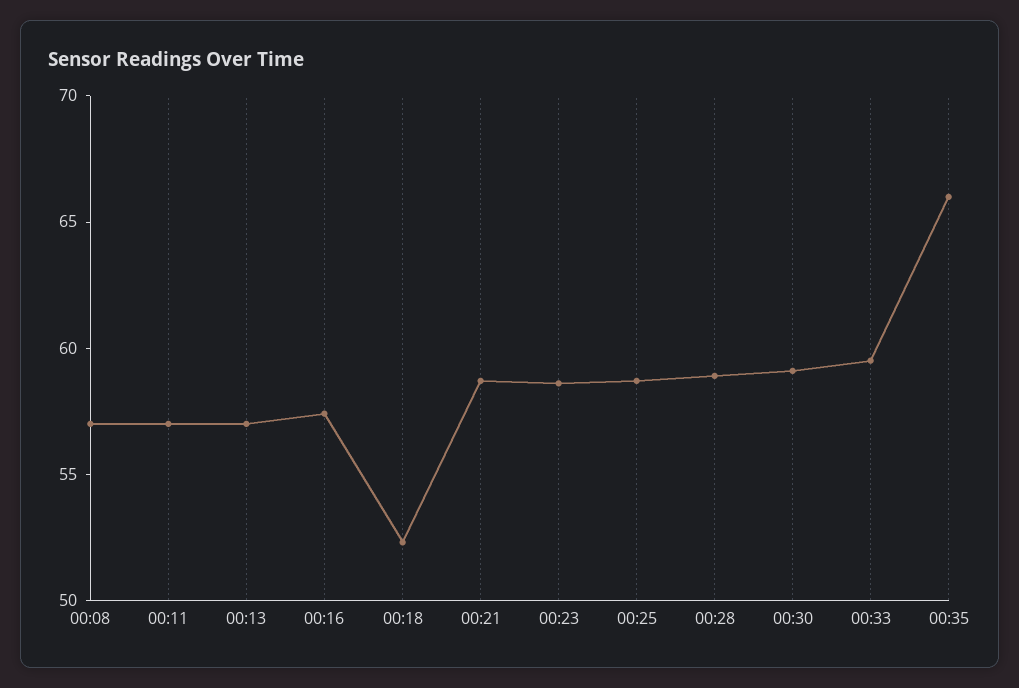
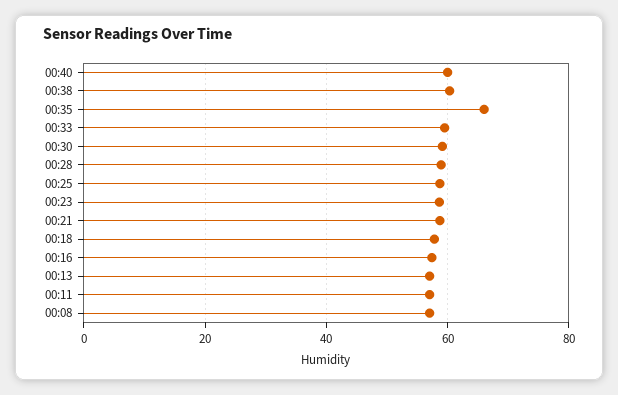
00:18: 52 -> 58
00:40: none -> 60
00:38: none -> 60

